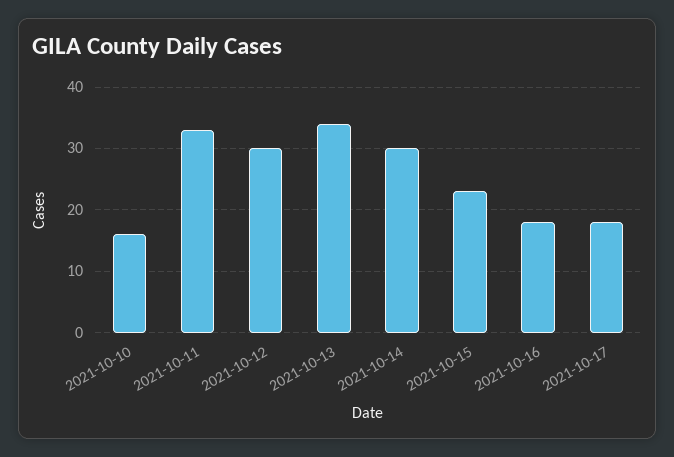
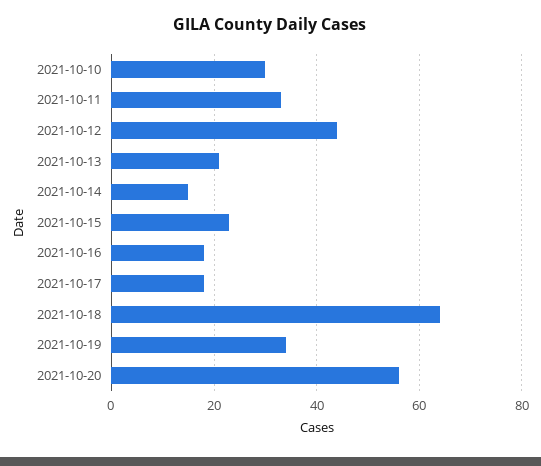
2021-10-10: 16 -> 30
2021-10-12: 30 -> 45
2021-10-13: 34 -> 20
2021-10-14: 30 -> 15
2021-10-18: none -> 65
2021-10-19: none -> 35
2021-10-20: none -> 55

